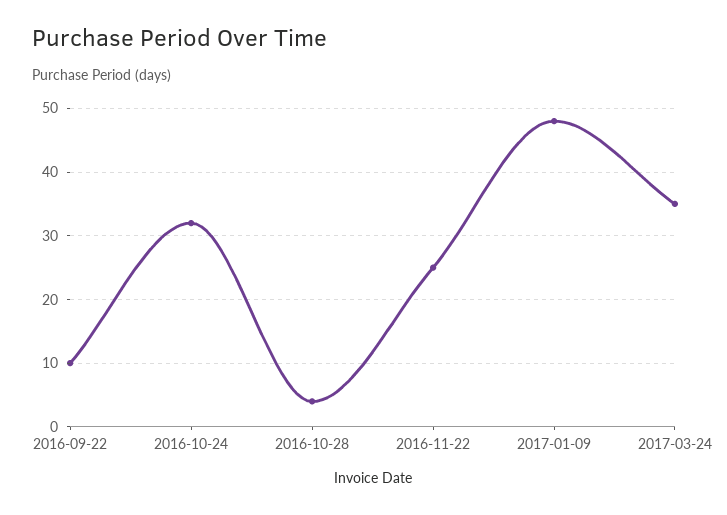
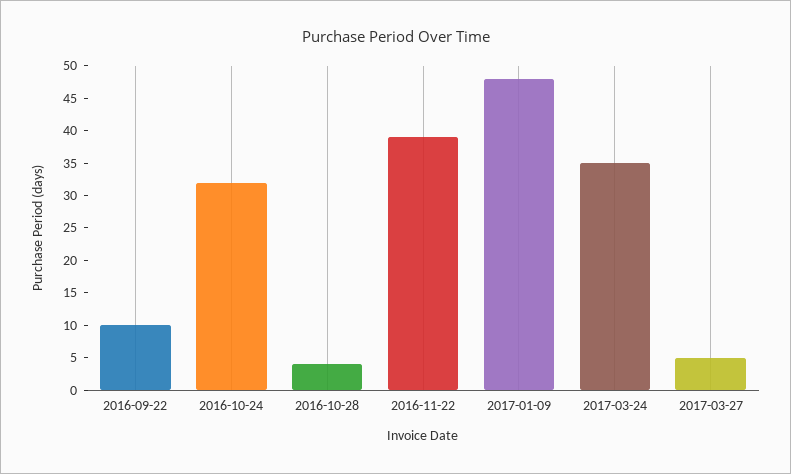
2016-11-22: 25 -> 40
2017-03-27: none -> 5

